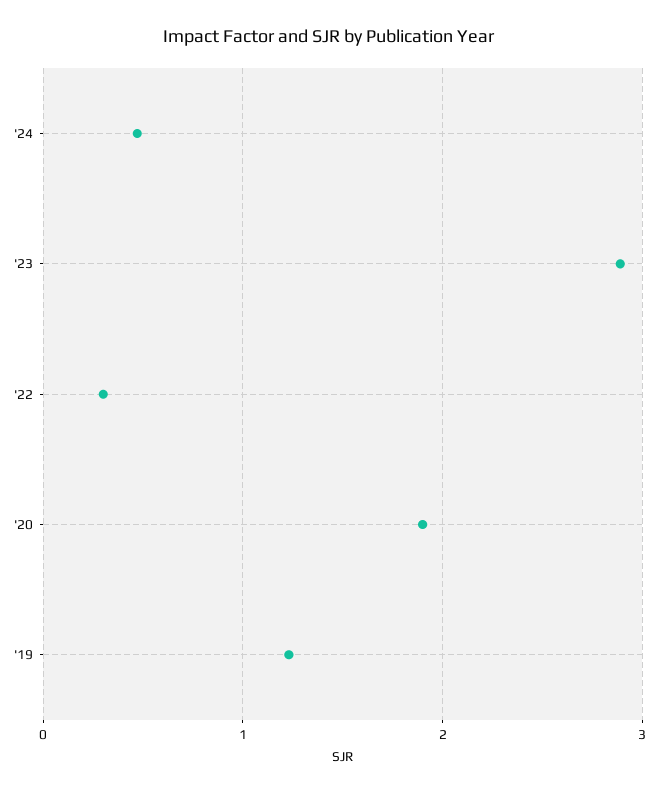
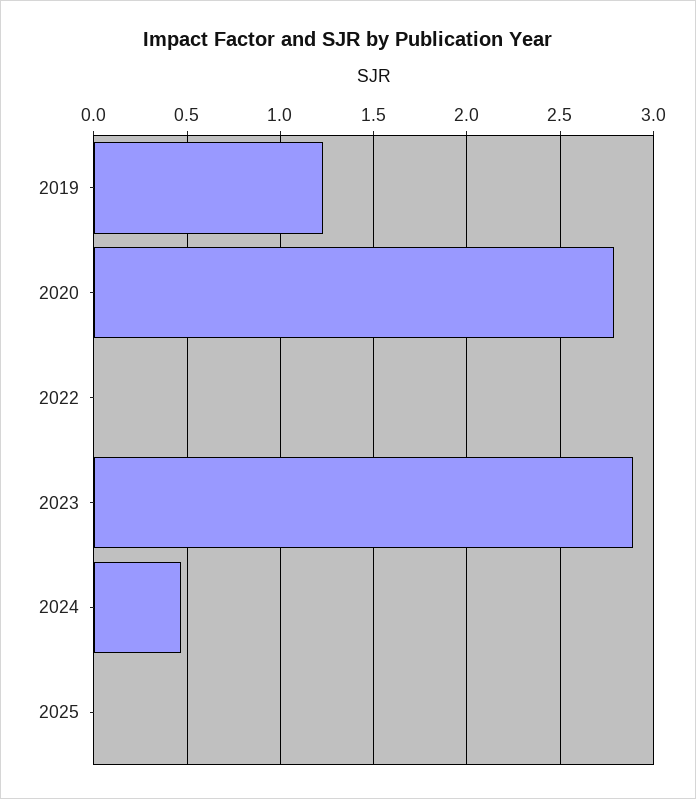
'22: 0.3 -> 0
'20: 1.9 -> 2.8
2025: none -> 0

